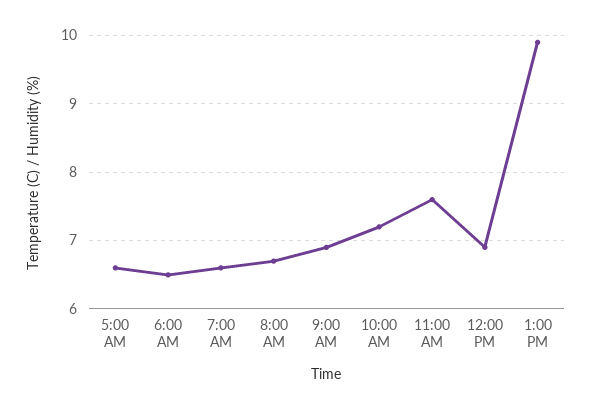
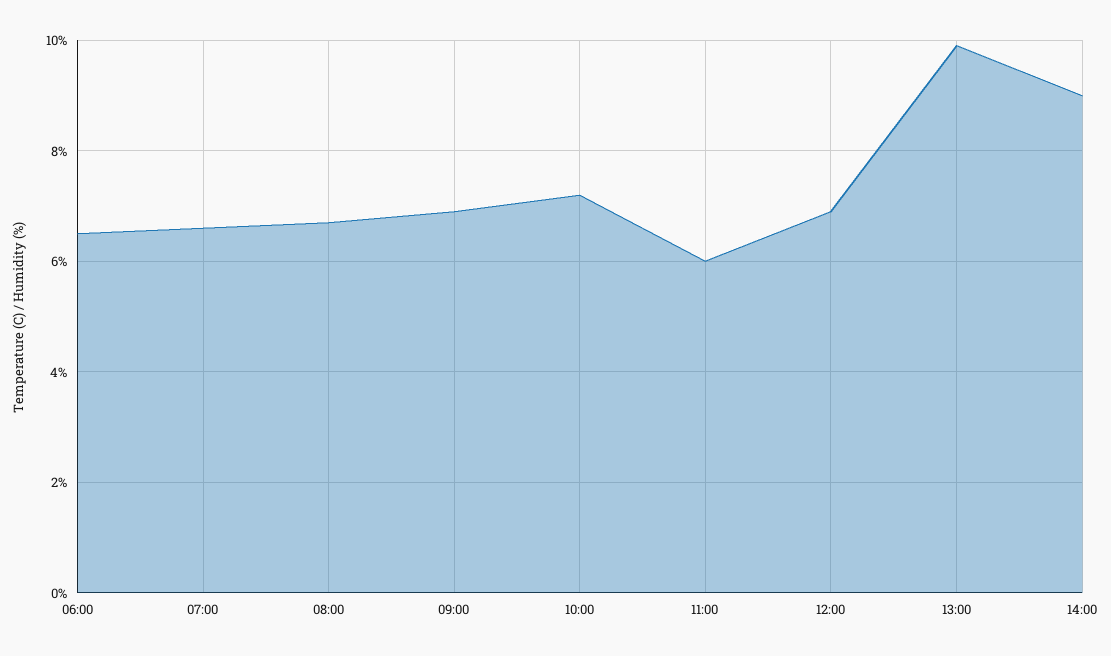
5:00 AM: 6.6 -> none
11:00 AM: 7.6 -> 6
14:00: none -> 9

